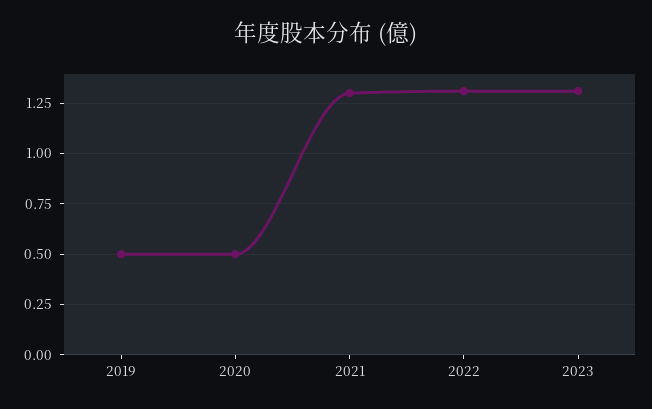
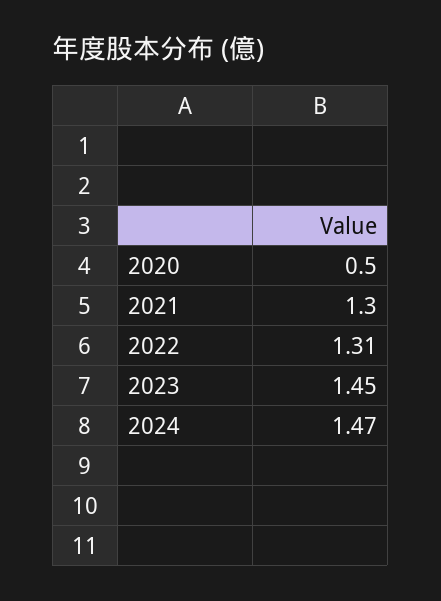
2019: 0.5 -> none
2023: 1.3 -> 1.45
2024: none -> 1.47

